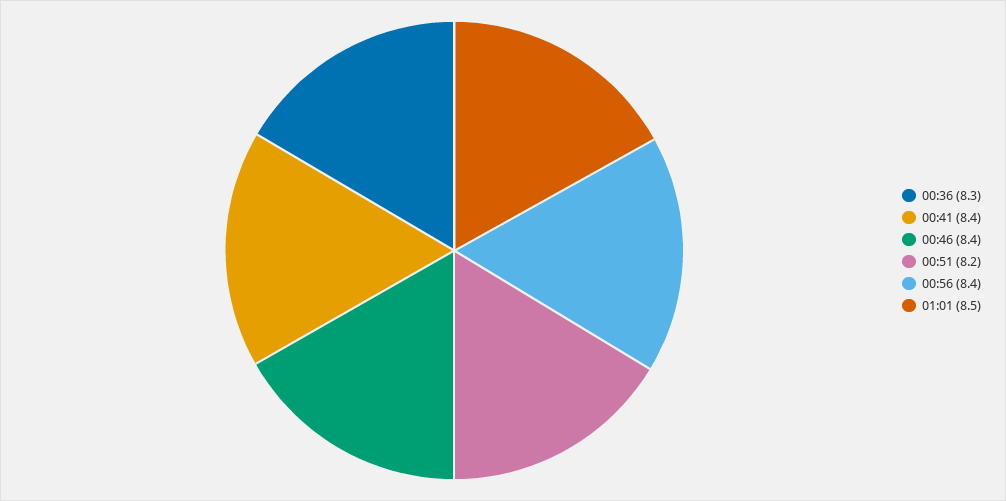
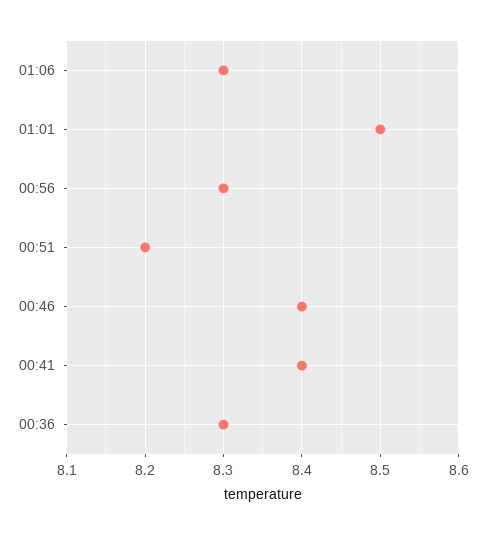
00:56: 8.4 -> 8.3
01:06: none -> 8.3

